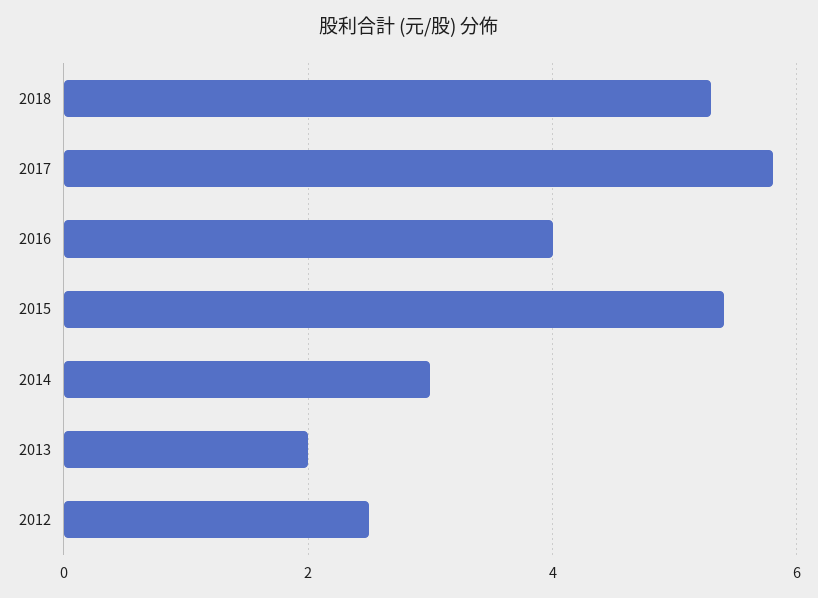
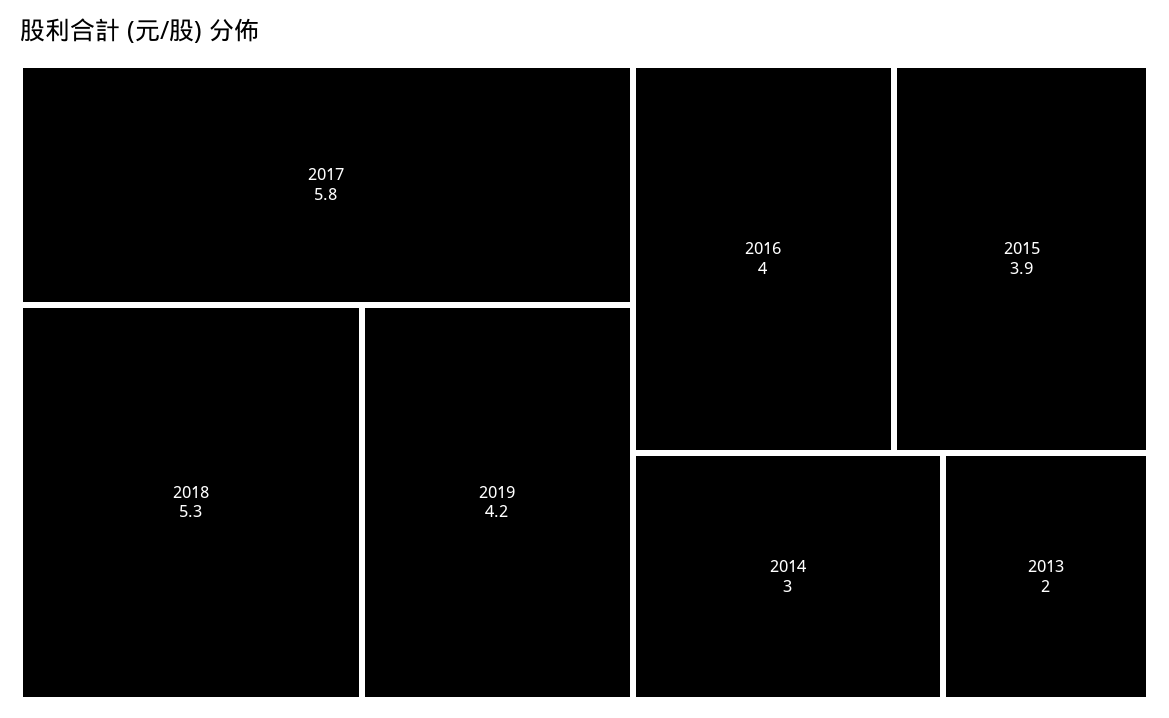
2015: 5.5 -> 3.9
2012: 2.5 -> none
2019: none -> 4.2

